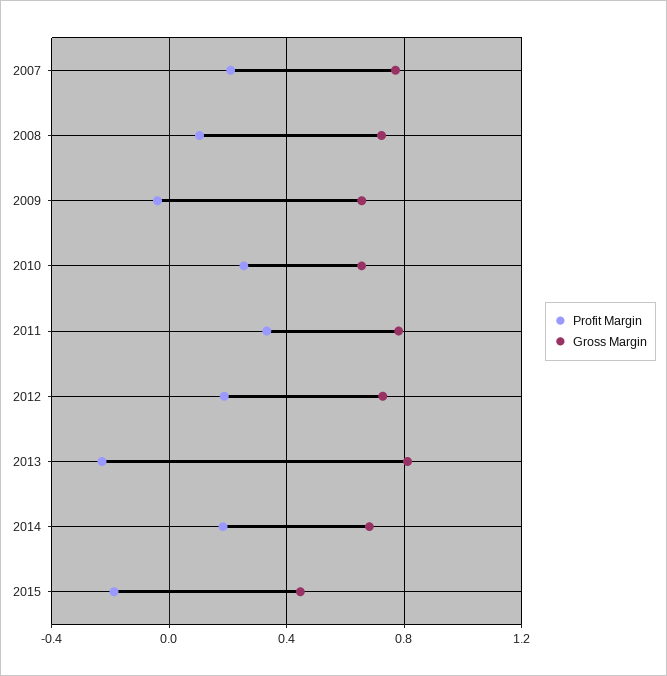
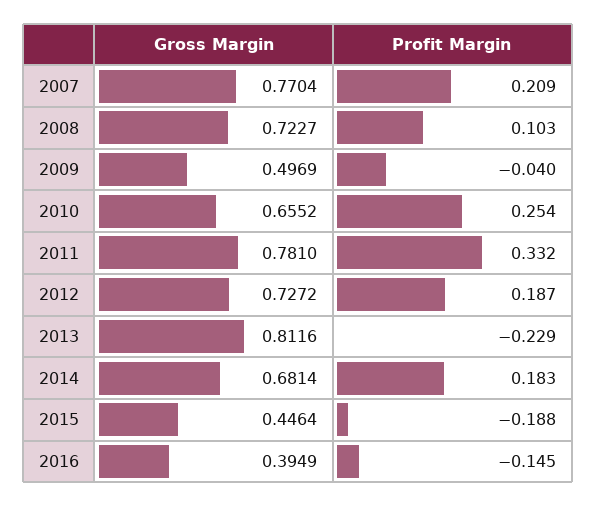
Gross Margin, 2009: 0.65 -> 0.4969
Gross Margin, 2016: none -> 0.3949
Profit Margin, 2016: none -> -0.145

